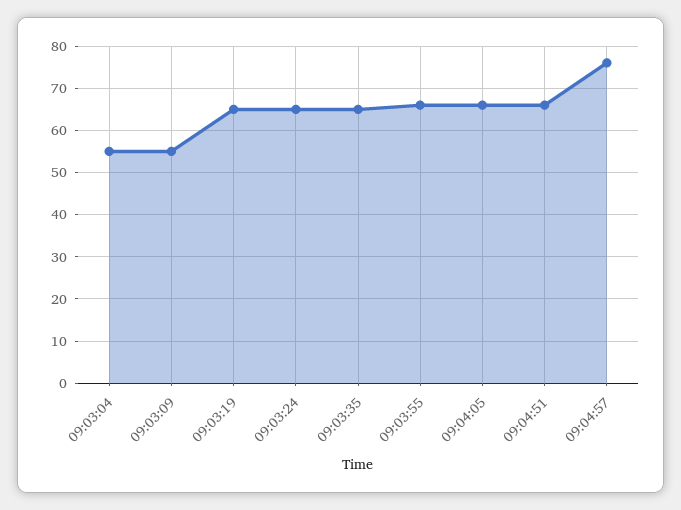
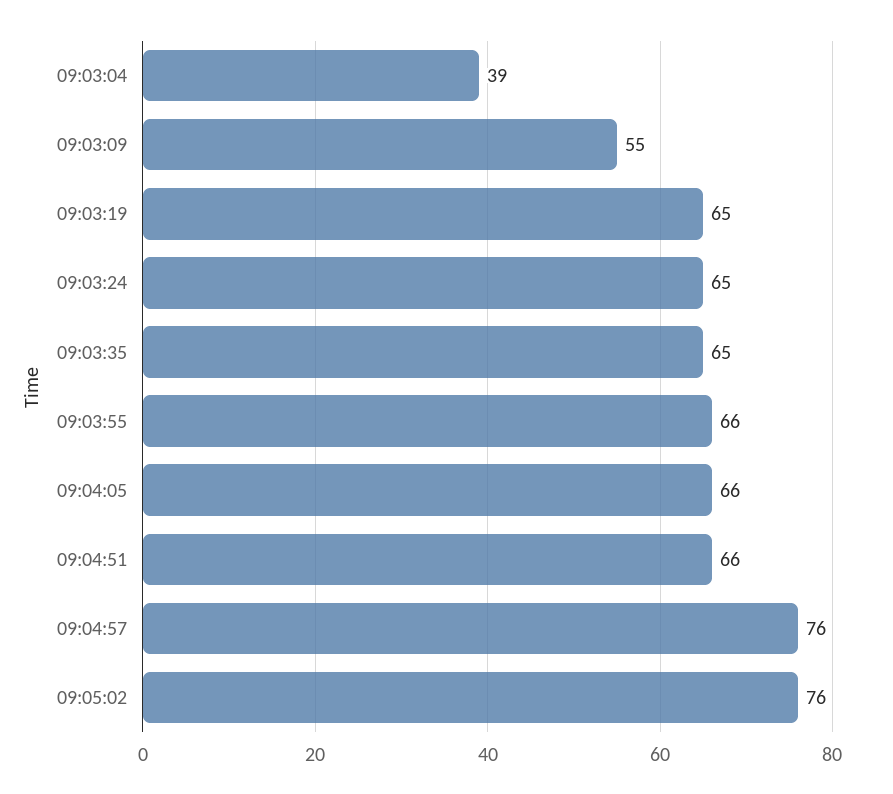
09:03:04: 55 -> 39
09:05:02: none -> 76

